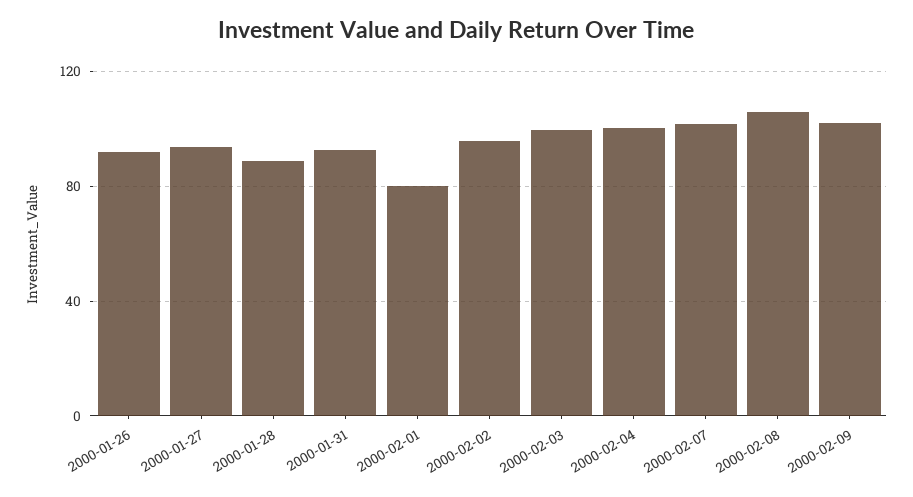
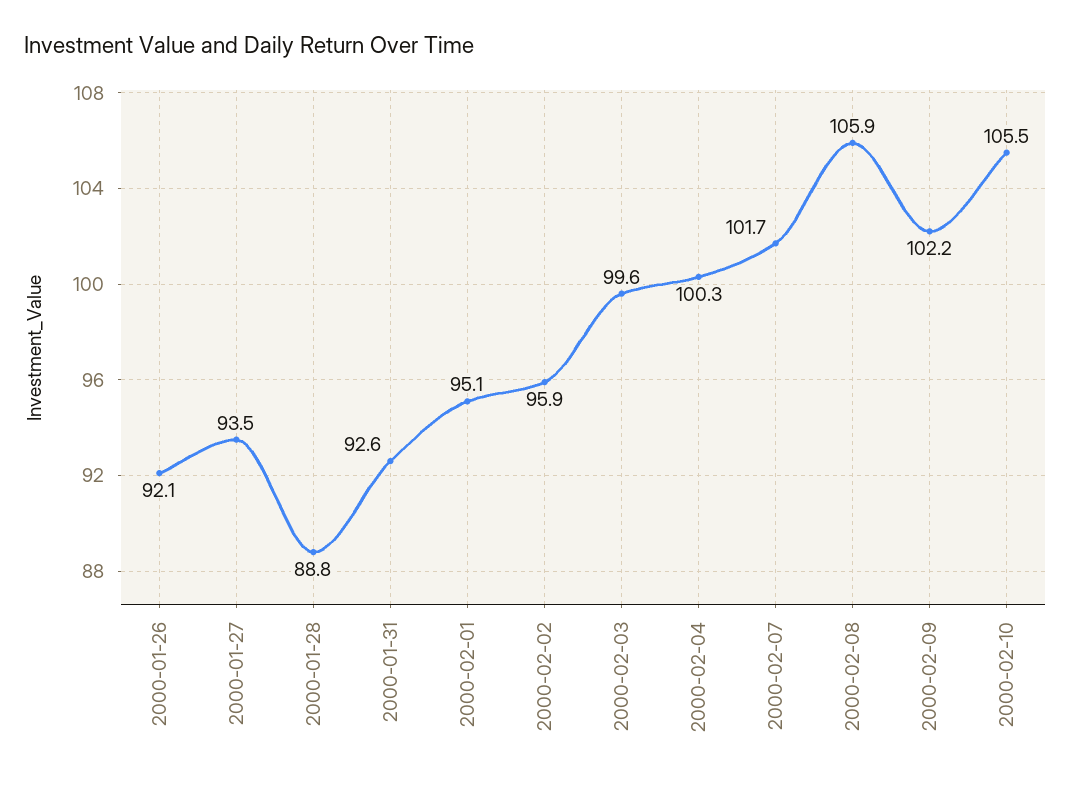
2000-02-01: 80 -> 95.1
2000-02-10: none -> 105.5

